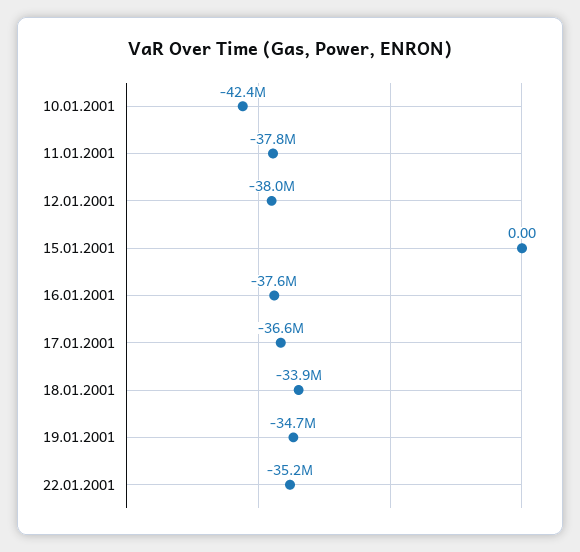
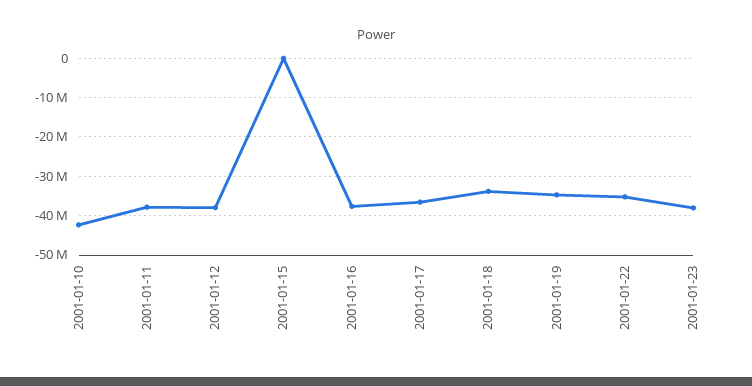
2001-01-23: none -> -38000000

